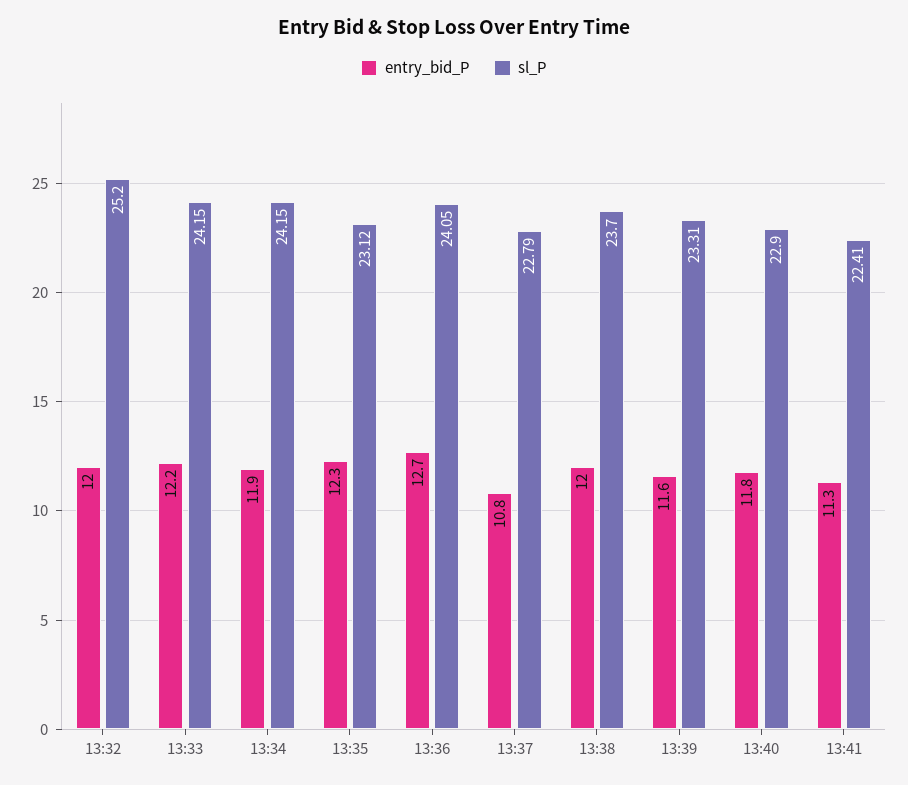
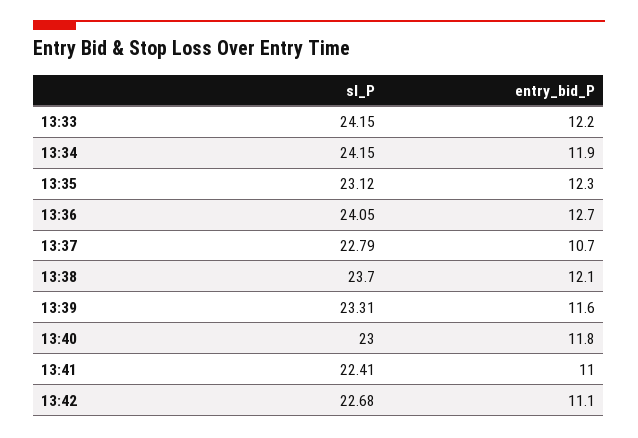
entry_bid_P, 13:32: 12 -> none
sl_P, 13:32: 25.2 -> none
entry_bid_P, 13:37: 10.8 -> 10.7
entry_bid_P, 13:38: 12 -> 12.1
sl_P, 13:40: 22.9 -> 23
entry_bid_P, 13:41: 11.3 -> 11
sl_P, 13:42: none -> 22.68
entry_bid_P, 13:42: none -> 11.1

